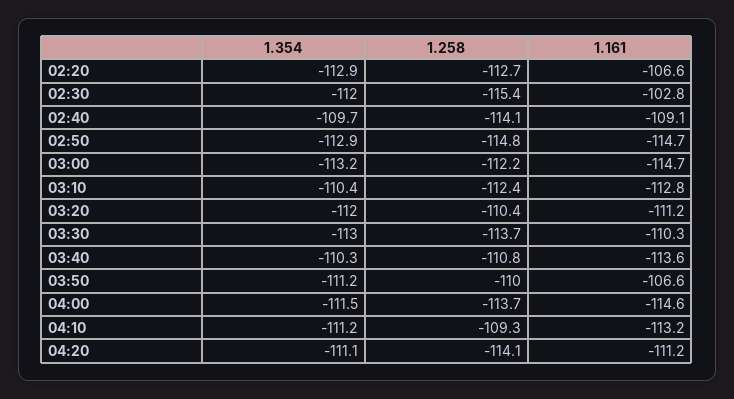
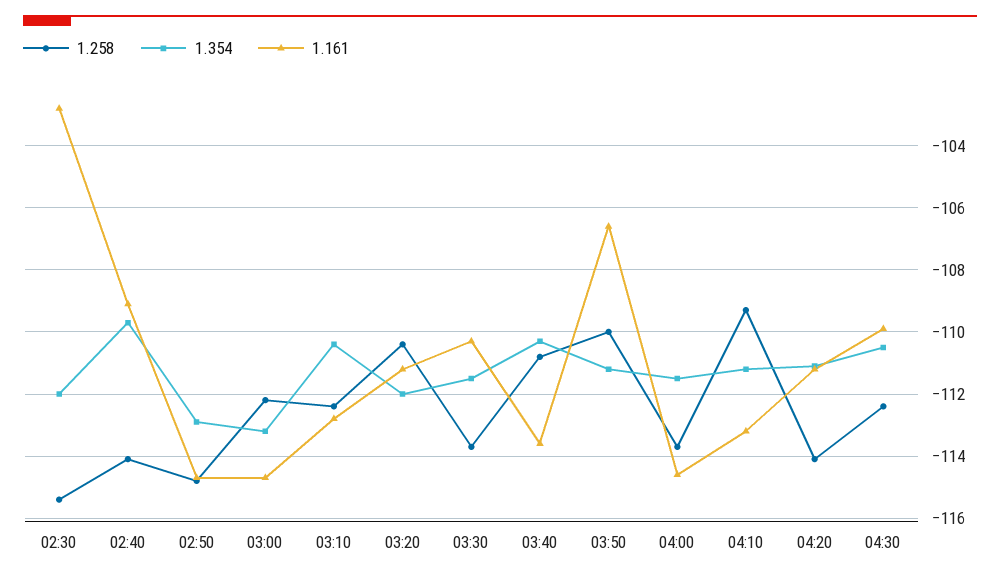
1.354, 02:20: -112.9 -> none
1.258, 02:20: -112.7 -> none
1.161, 02:20: -106.6 -> none
1.354, 03:30: -113 -> -111.5
1.258, 04:30: none -> -112.5
1.354, 04:30: none -> -110.5
1.161, 04:30: none -> -110

